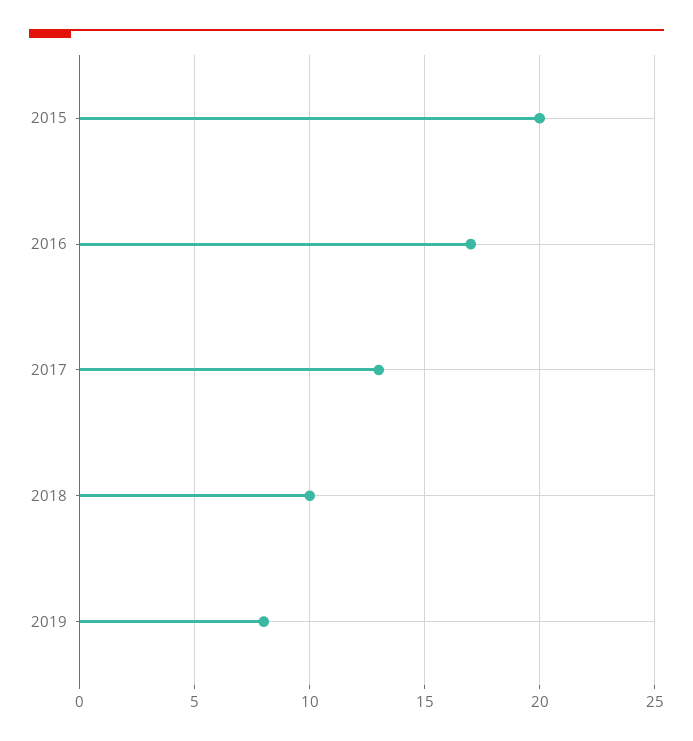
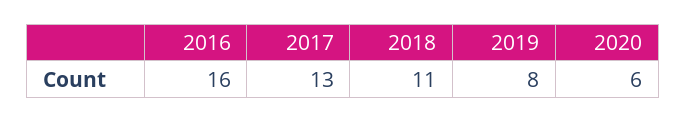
2015: 20 -> none
2016: 17 -> 16
2018: 10 -> 11
2020: none -> 6

